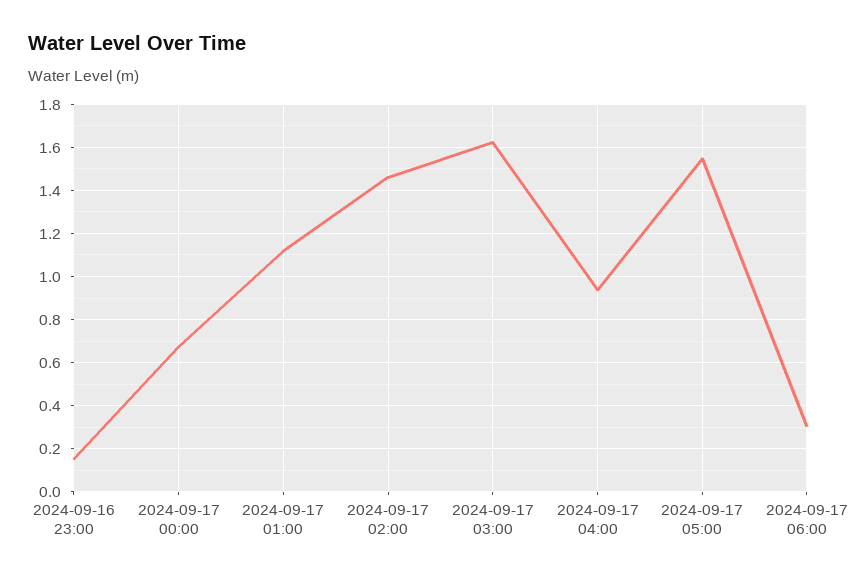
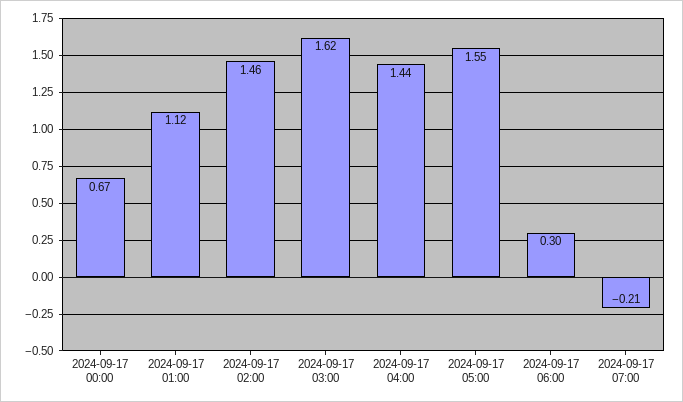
2024-09-16 23:00: 0.15 -> none
2024-09-17 04:00: 0.95 -> 1.44
2024-09-17 07:00: none -> -0.21

